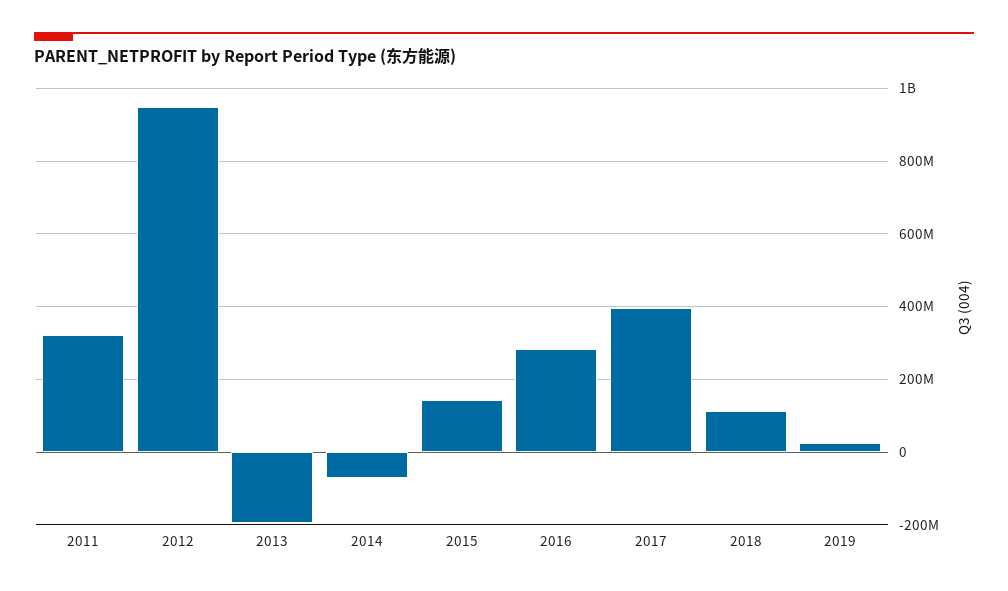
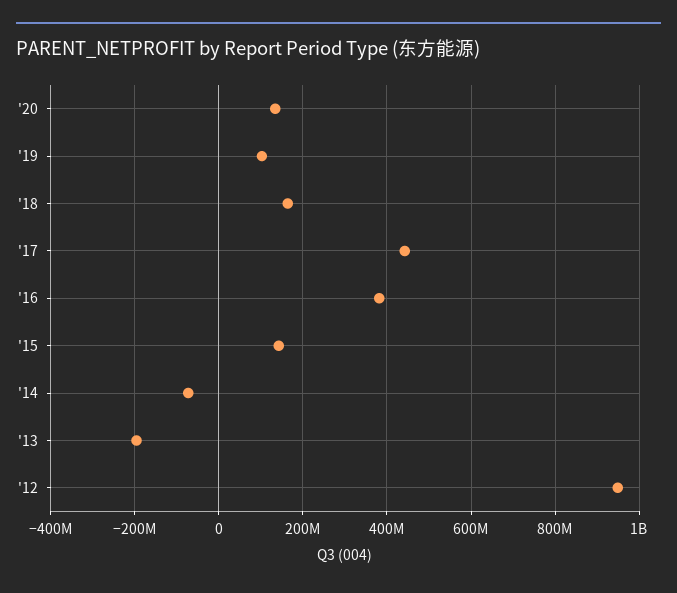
2011: 320000000 -> none
2016: 280000000 -> 380000000
2017: 400000000 -> 440000000
2018: 120000000 -> 160000000
2019: 20000000 -> 100000000
'20: none -> 140000000

